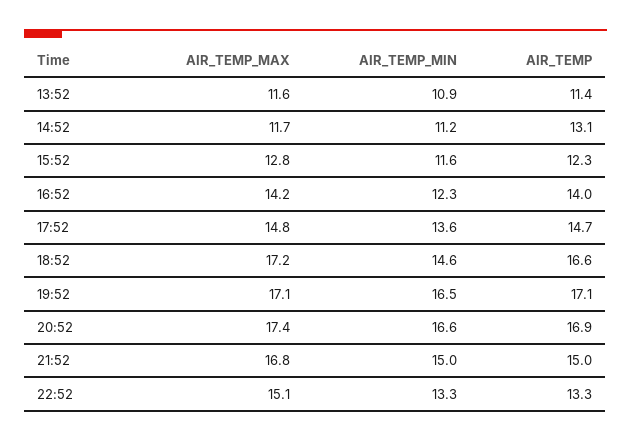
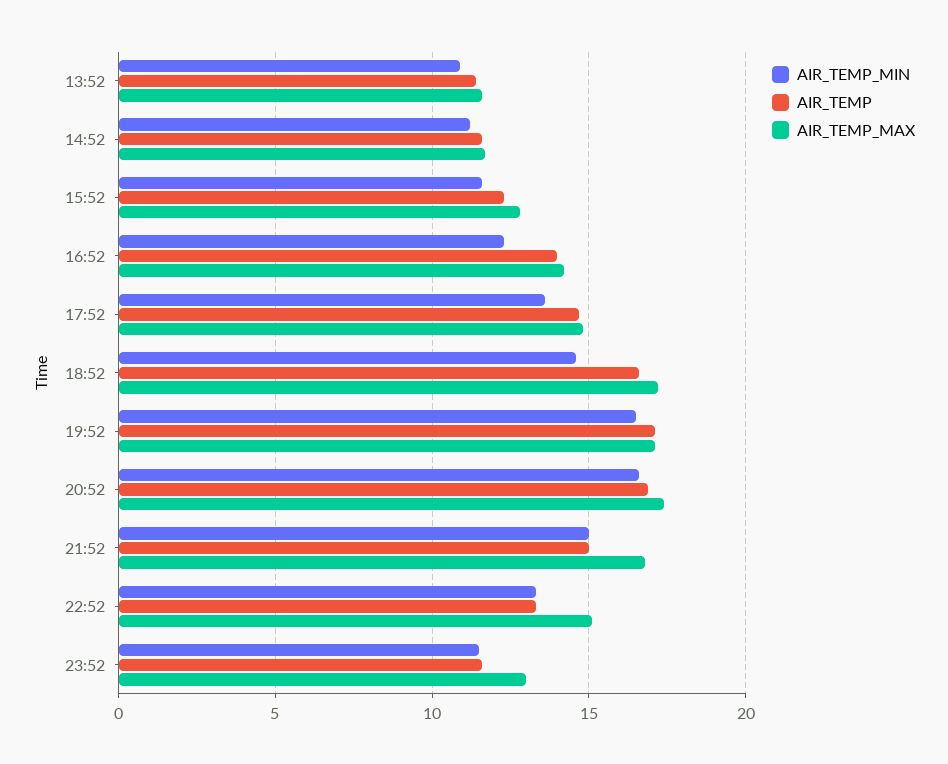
AIR_TEMP, 14:52: 13.1 -> 11.5
AIR_TEMP_MIN, 23:52: none -> 11.5
AIR_TEMP, 23:52: none -> 11.5
AIR_TEMP_MAX, 23:52: none -> 13

